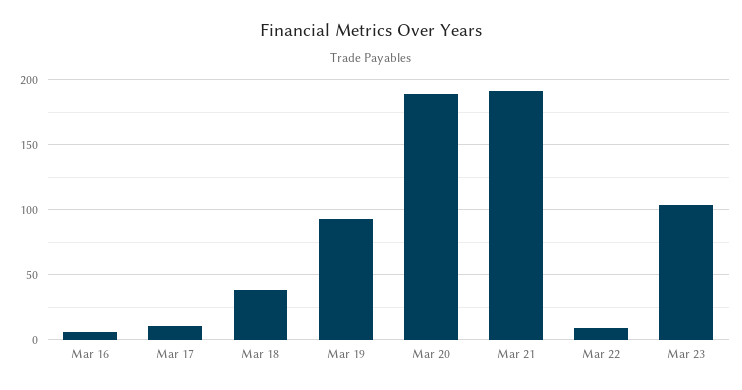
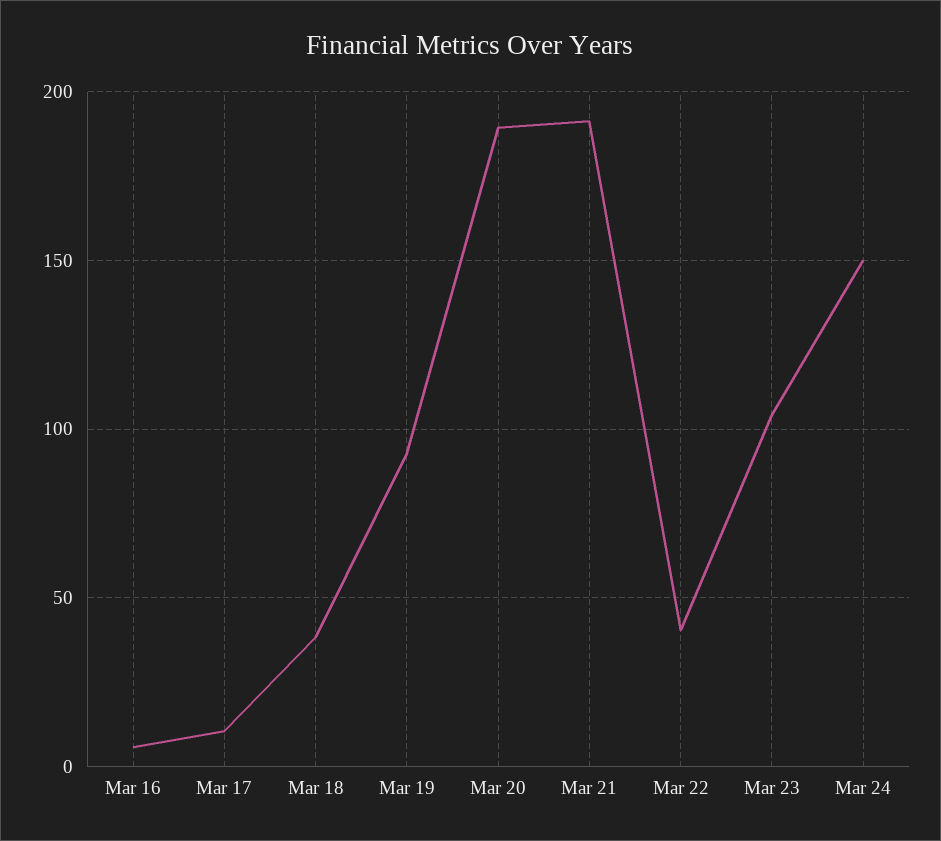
Mar 22: 10 -> 40
Mar 24: none -> 150

